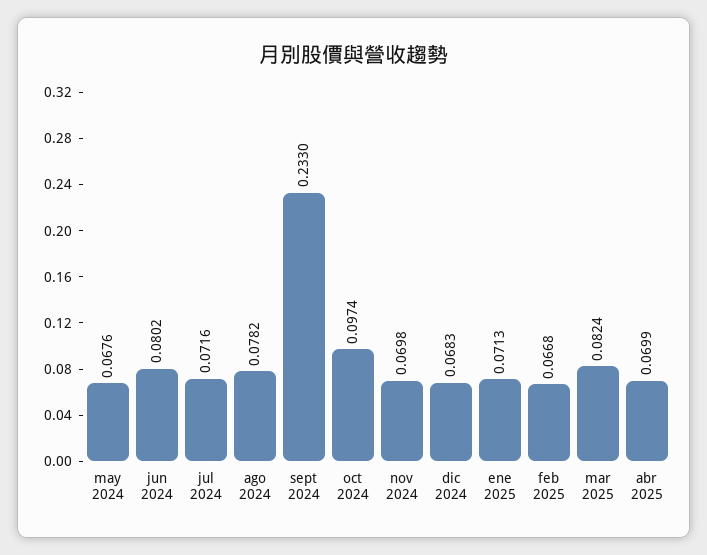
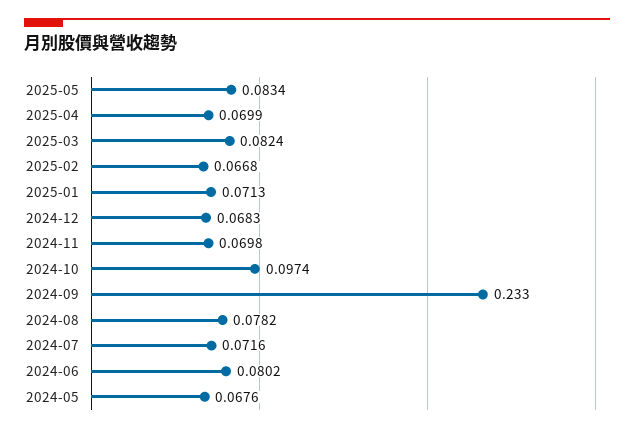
2025-05: none -> 0.0834

